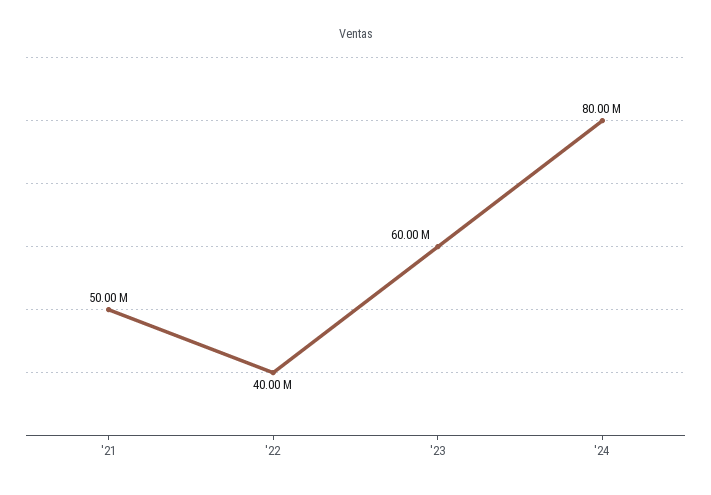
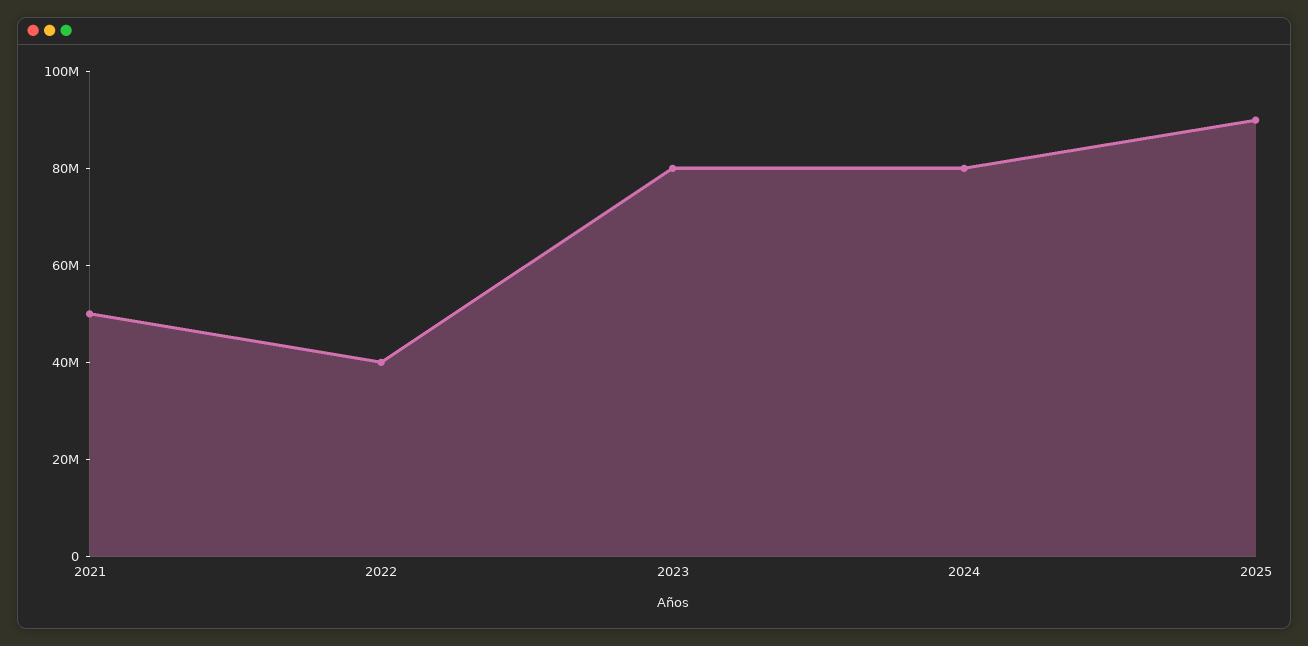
'23: 60000000 -> 80000000
2025: none -> 90000000

